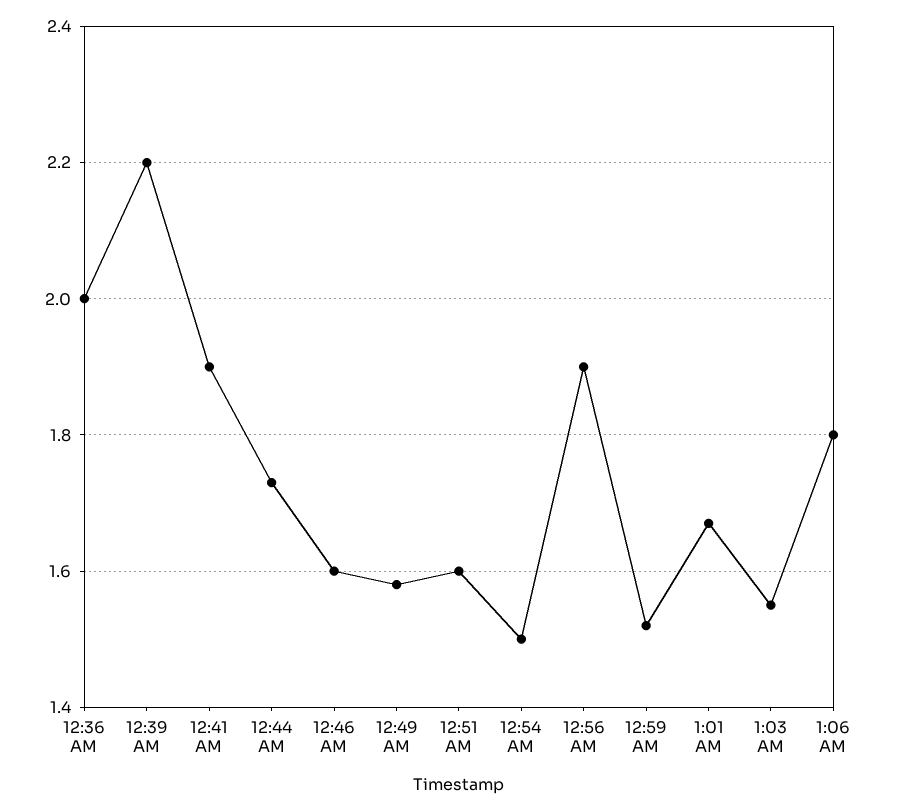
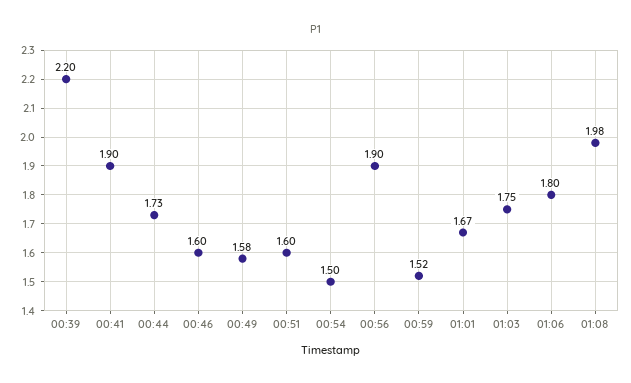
12:36 AM: 2 -> none
1:03 AM: 1.55 -> 1.75
01:08: none -> 1.98

